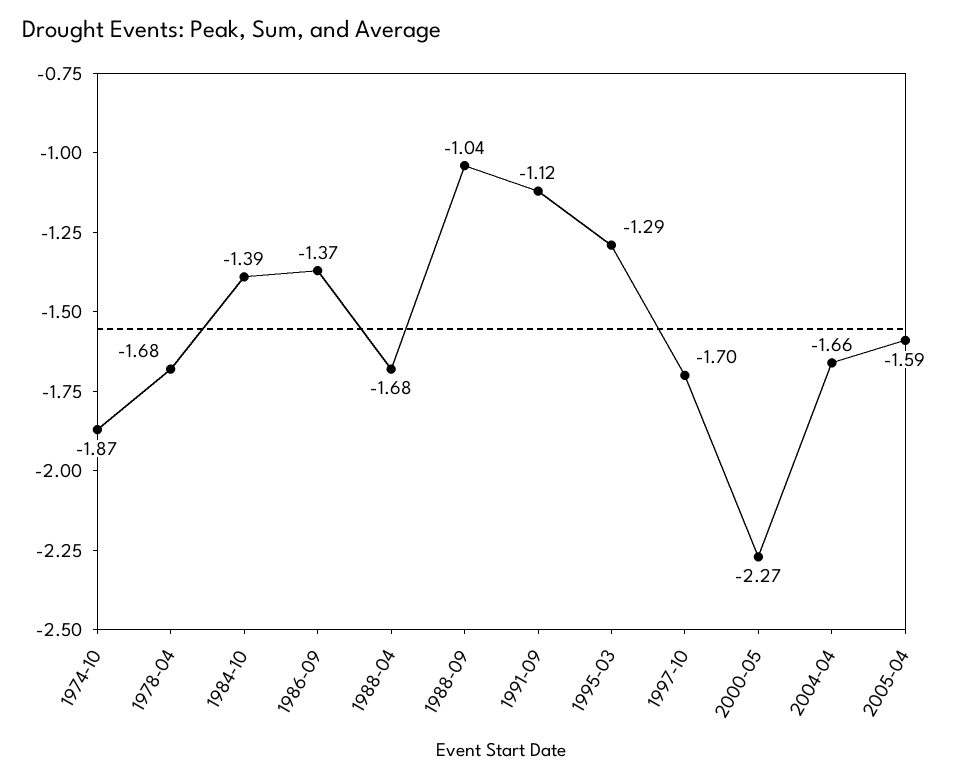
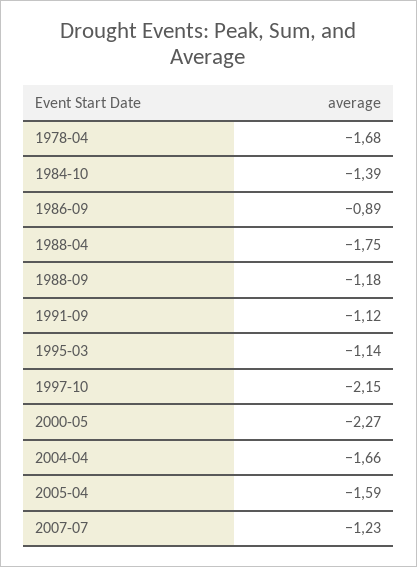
1974-10: -1.87 -> none
1986-09: -1.37 -> -0.89
1988-04: -1.68 -> -1.75
1988-09: -1.04 -> -1.18
1995-03: -1.29 -> -1.14
1997-10: -1.7 -> -2.15
2007-07: none -> -1.23

